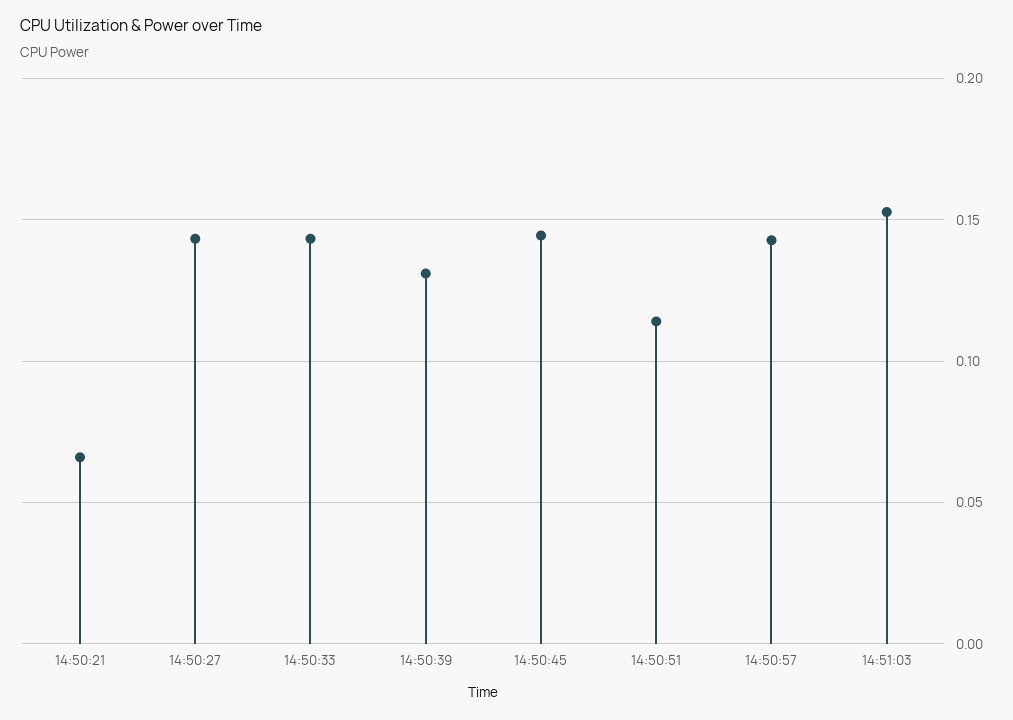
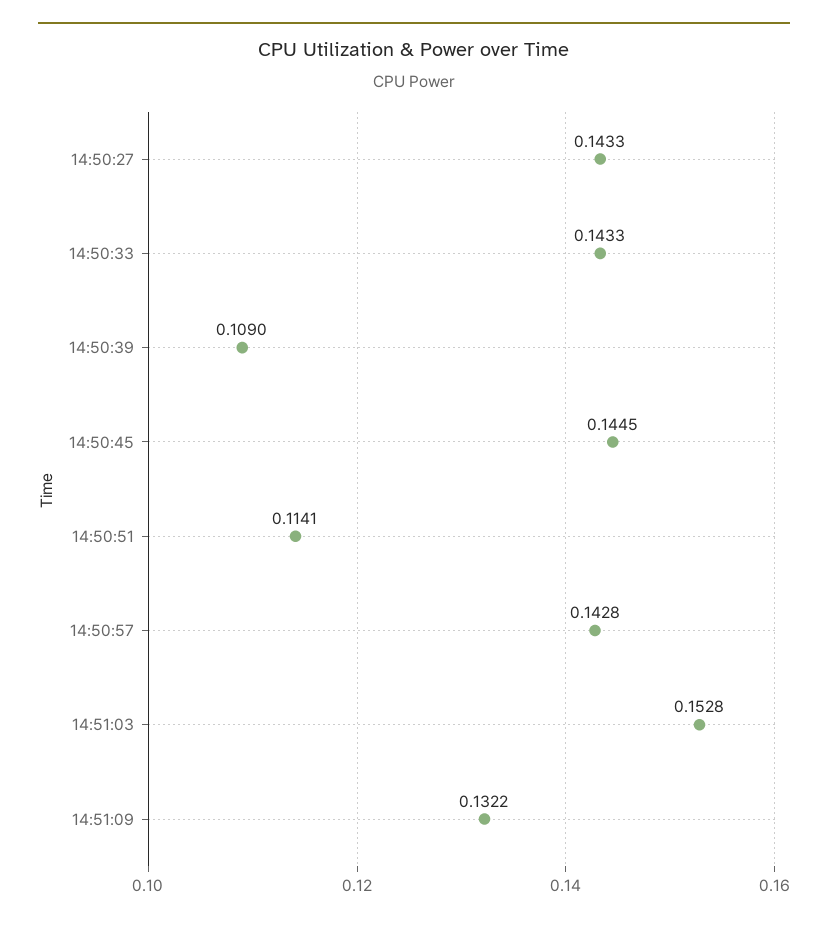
14:50:21: 0.065 -> none
14:50:39: 0.13 -> 0.109
14:51:09: none -> 0.1322

